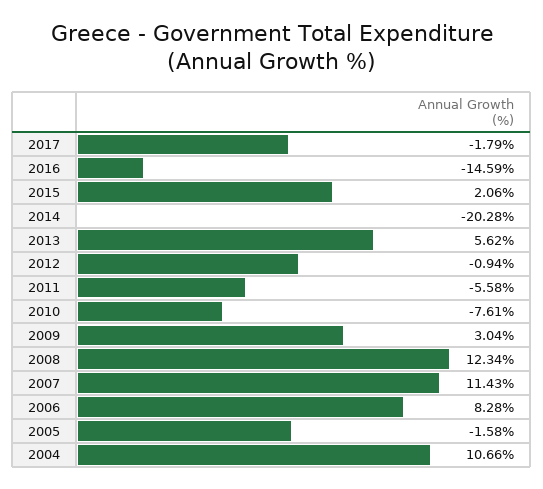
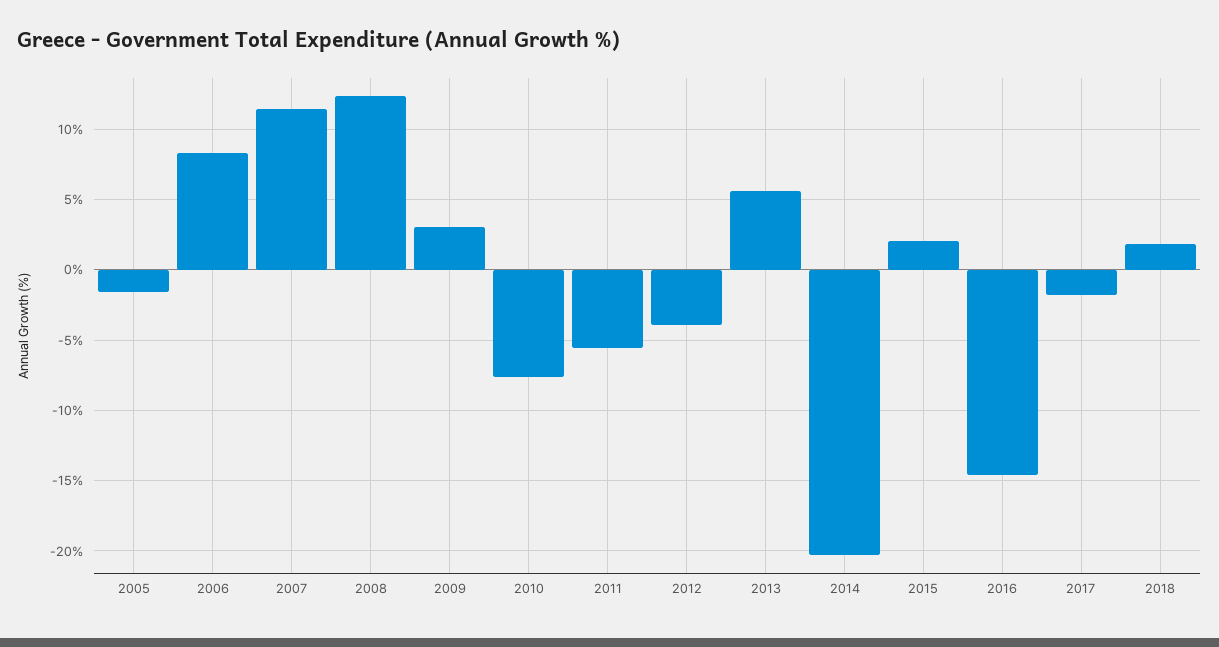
2012: -0.94 -> -4
2004: 10.66 -> none
2018: none -> 2

